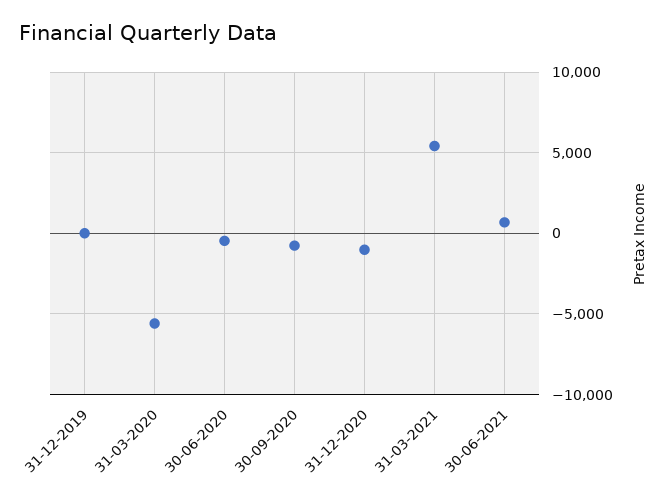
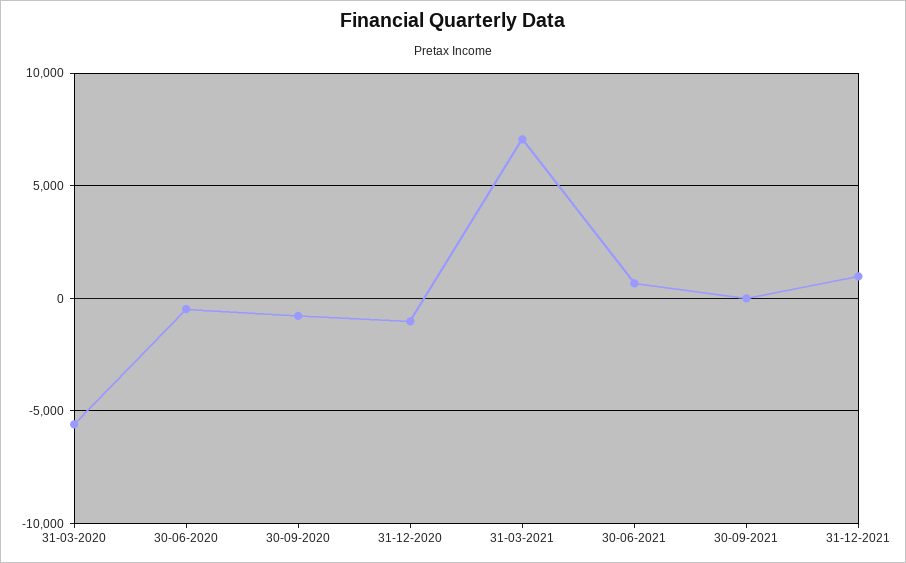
31-12-2019: 0 -> none
31-03-2021: 5500 -> 7000
30-09-2021: none -> 0
31-12-2021: none -> 1000

